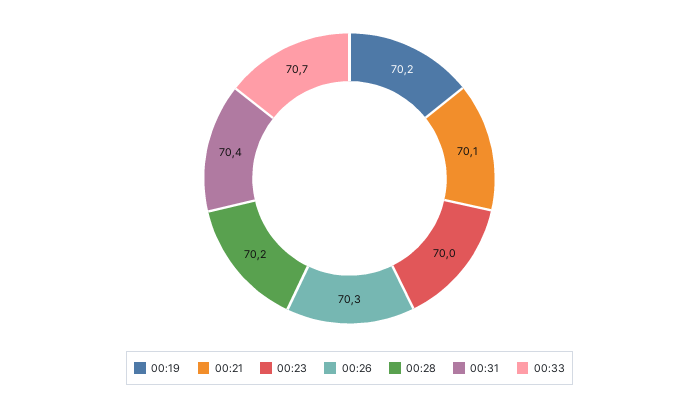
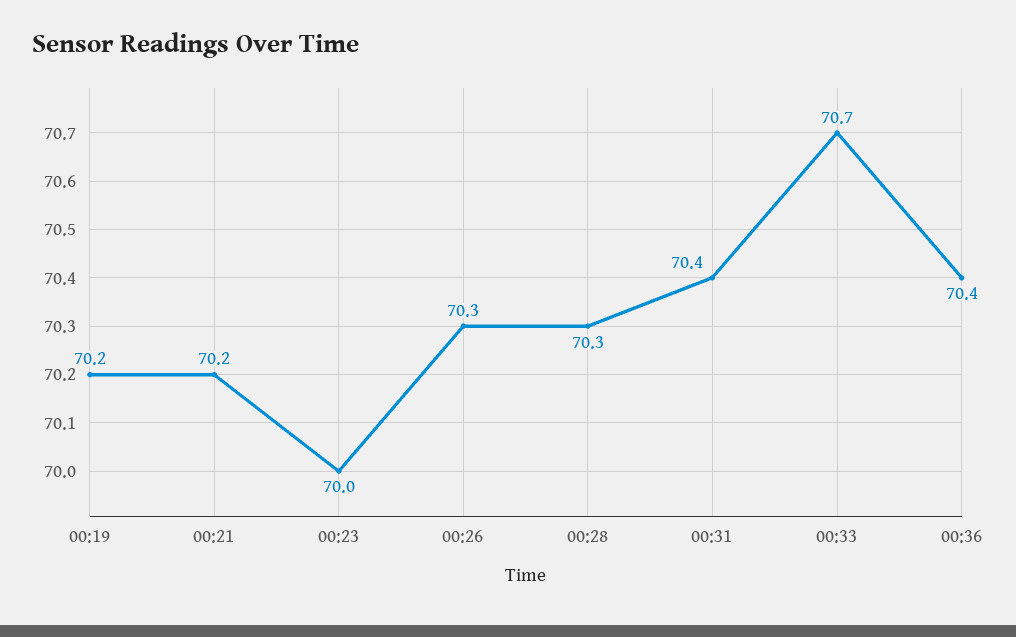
00:21: 70.1 -> 70.2
00:28: 70.2 -> 70.3
00:36: none -> 70.4

